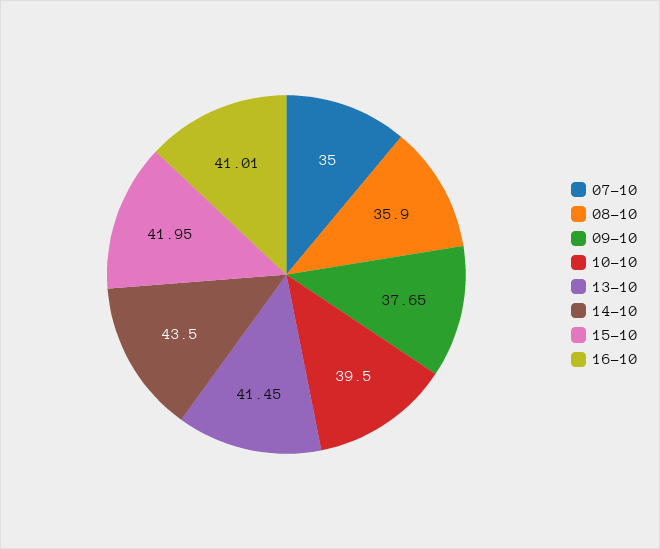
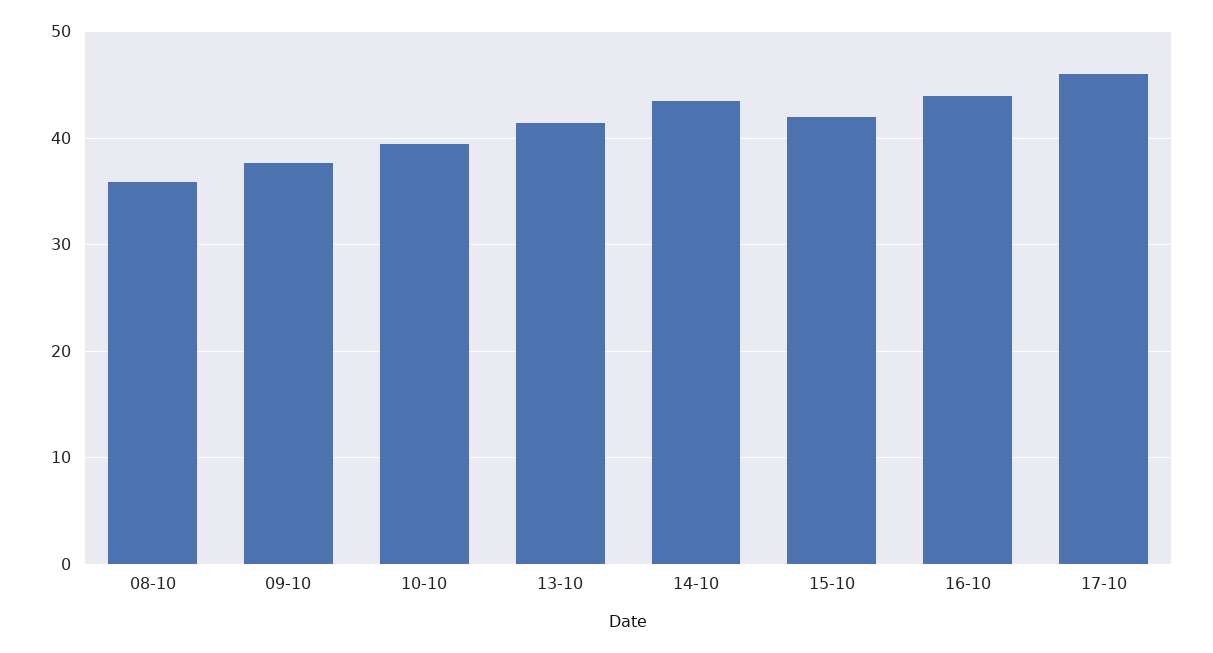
07-10: 35 -> none
16-10: 41.01 -> 44
17-10: none -> 46

